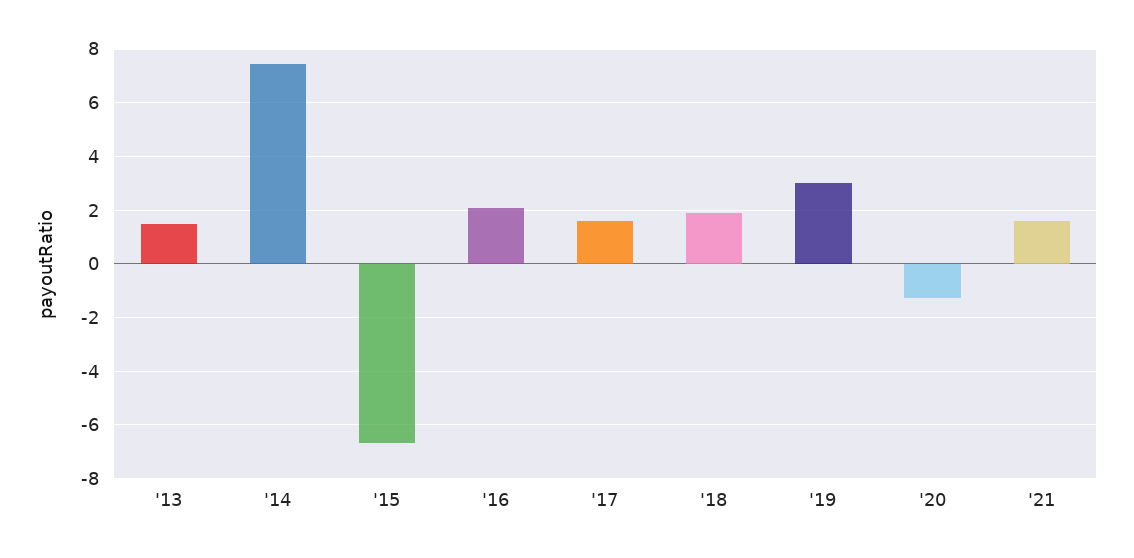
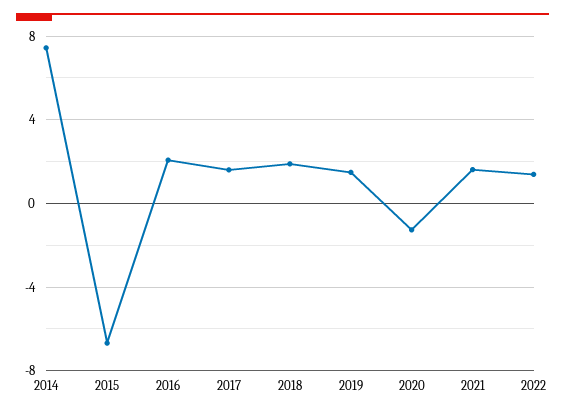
'13: 1.5 -> none
'19: 3 -> 1.5
2022: none -> 1.5

